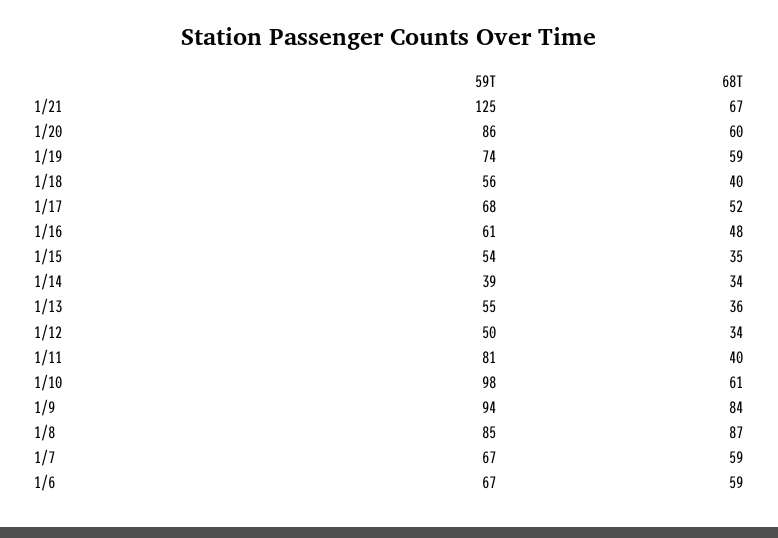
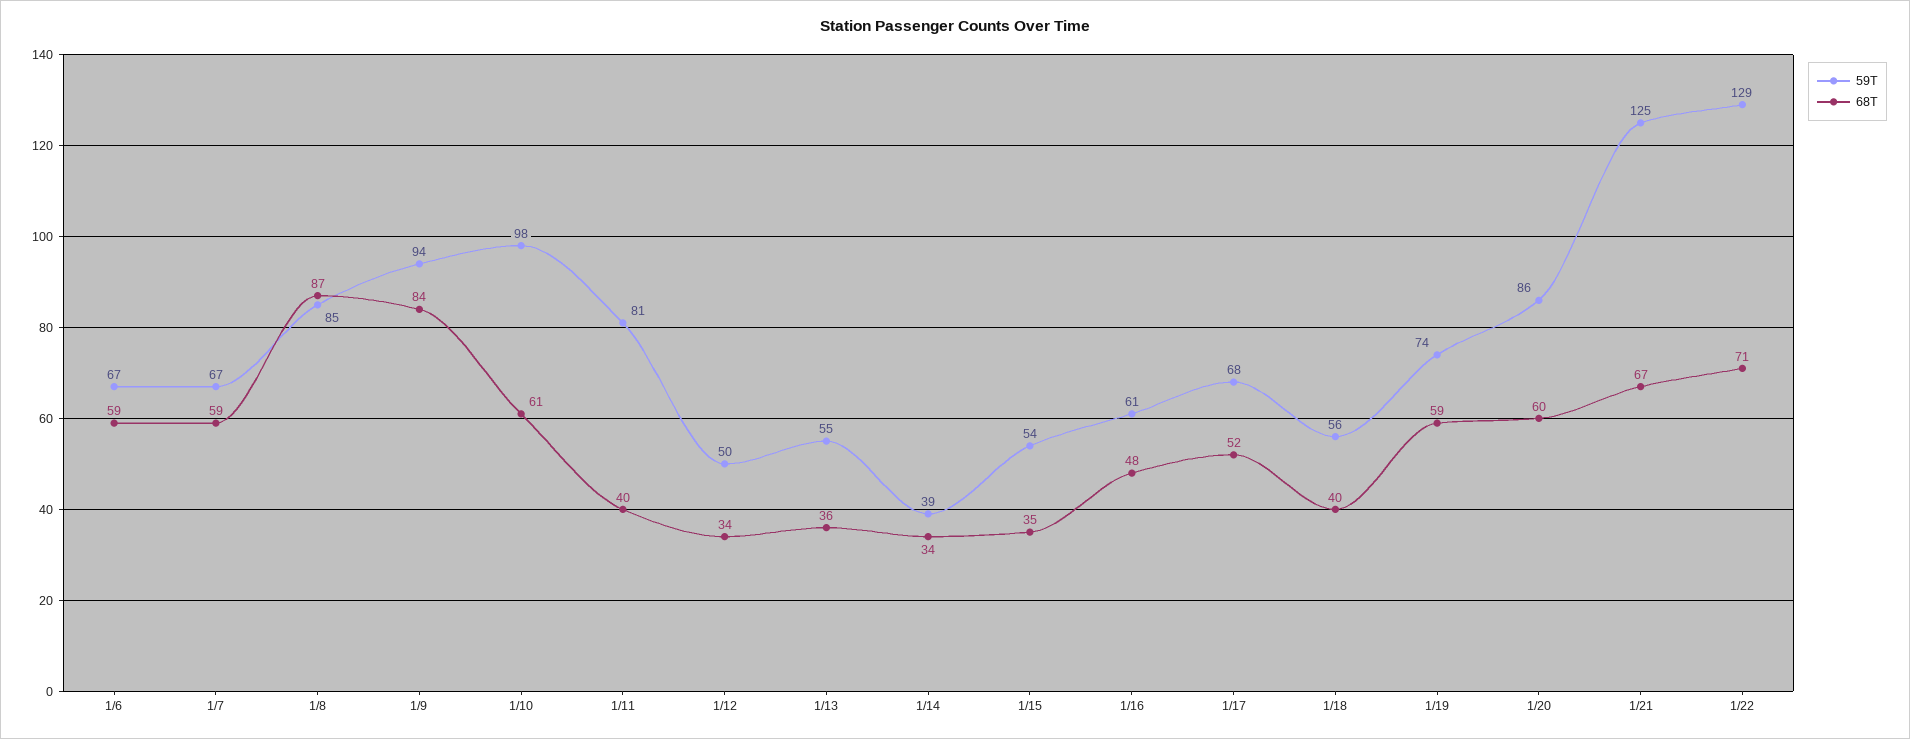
59T, 1/22: none -> 129
68T, 1/22: none -> 71

